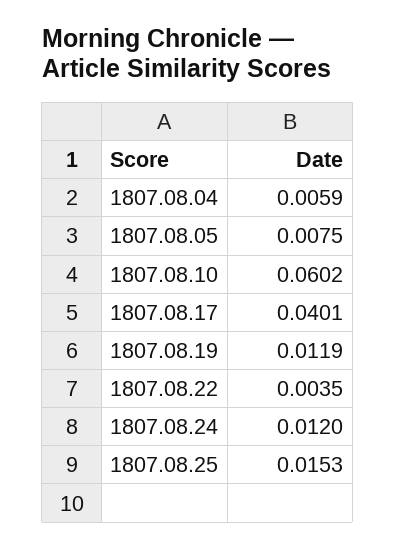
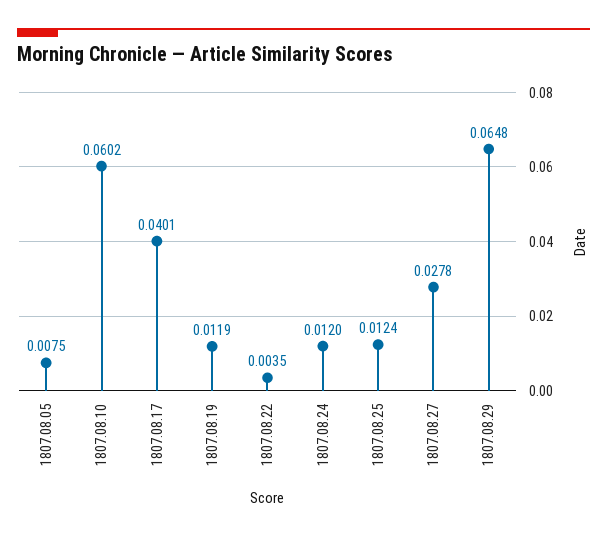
1807.08.04: 0.0059 -> none
1807.08.25: 0.0153 -> 0.0124
1807.08.27: none -> 0.0278
1807.08.29: none -> 0.0648

